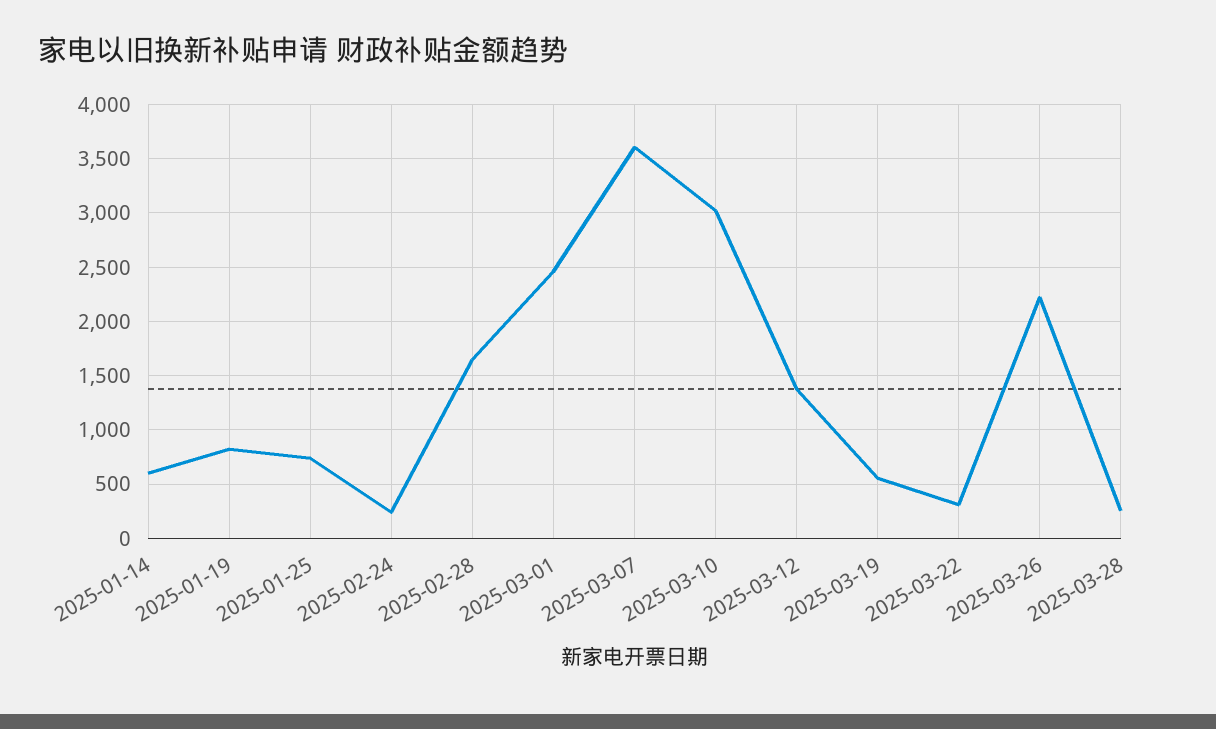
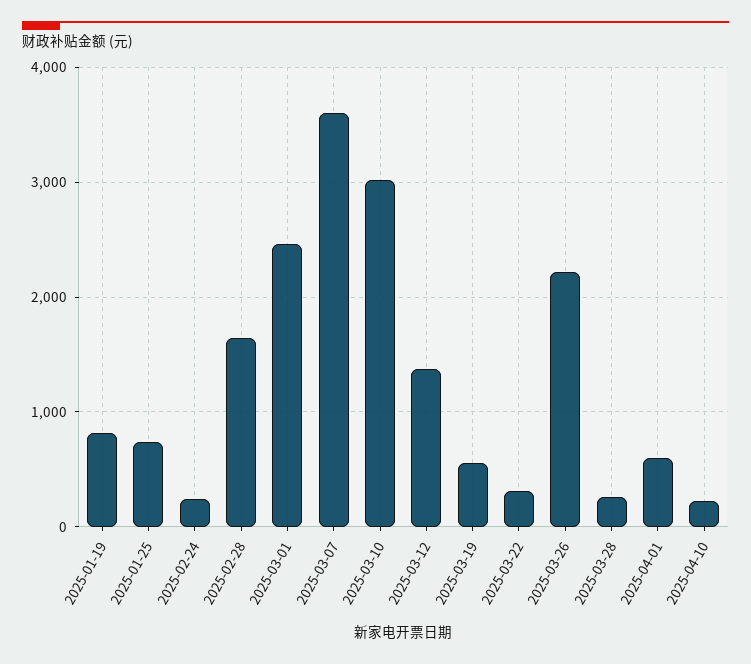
2025-01-14: 600 -> none
2025-04-01: none -> 600
2025-04-10: none -> 200

